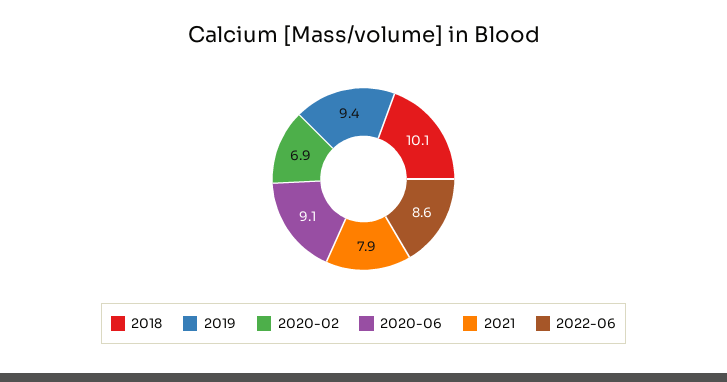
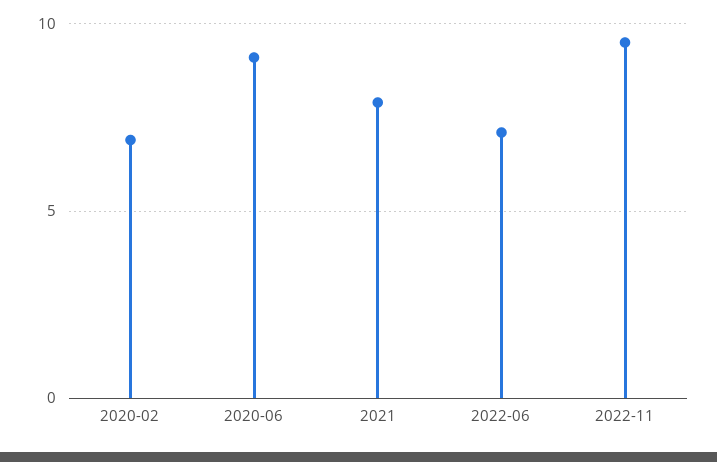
2018: 10.1 -> none
2019: 9.4 -> none
2022-06: 8.6 -> 7
2022-11: none -> 9.5

